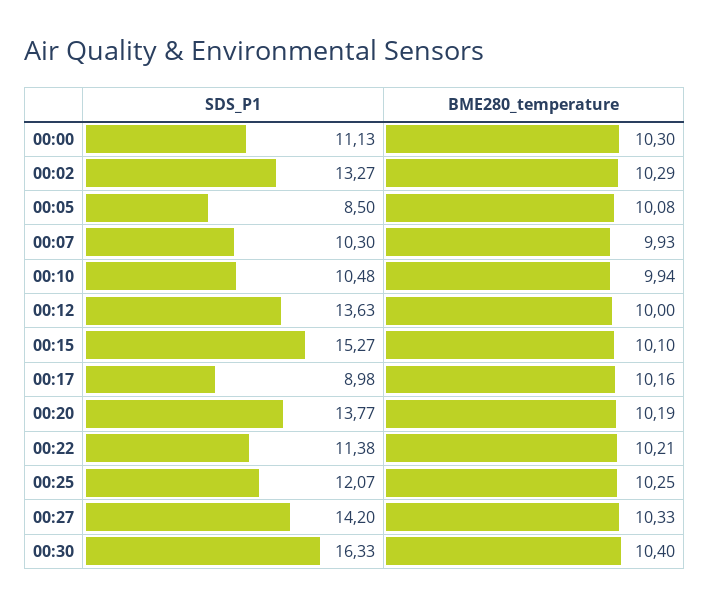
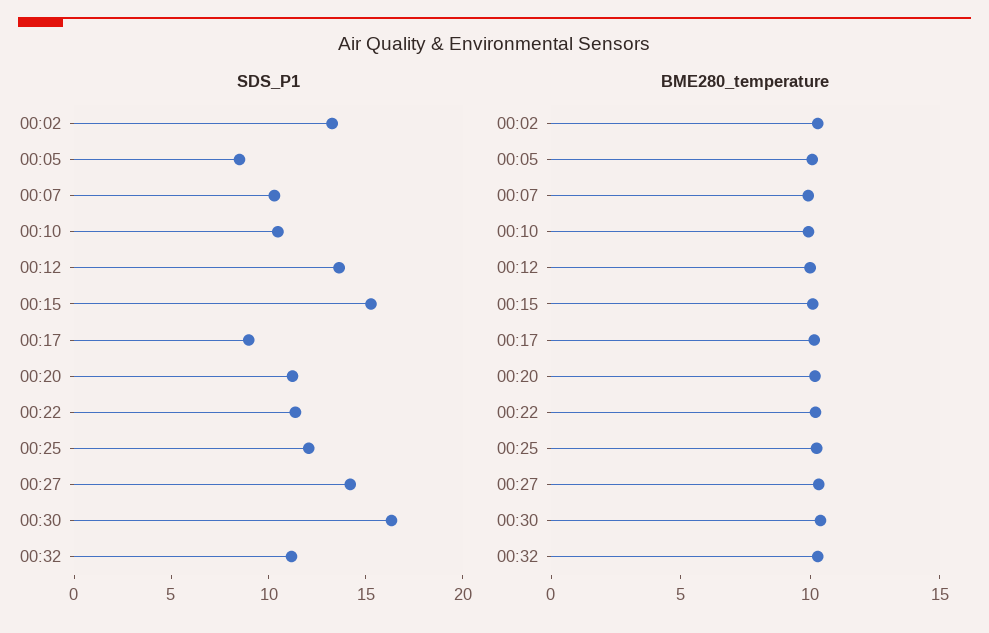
SDS_P1, 00:00: 11.13 -> none
BME280_temperature, 00:00: 10.3 -> none
SDS_P1, 00:20: 13.77 -> 11
SDS_P1, 00:32: none -> 11
BME280_temperature, 00:32: none -> 10

